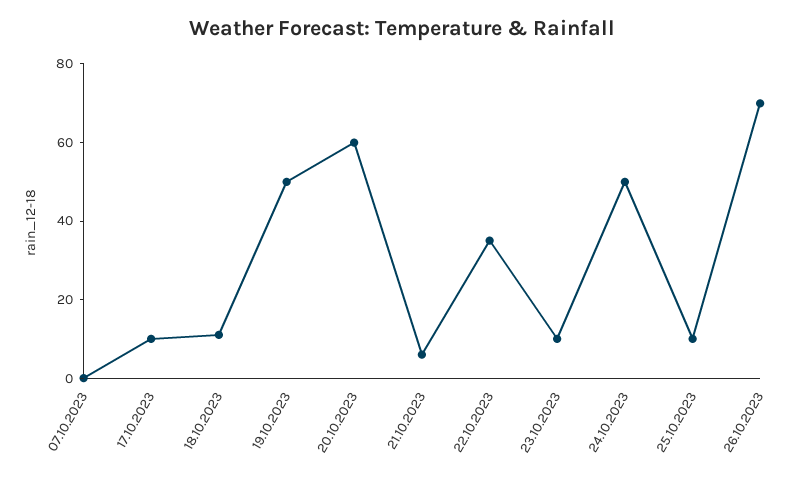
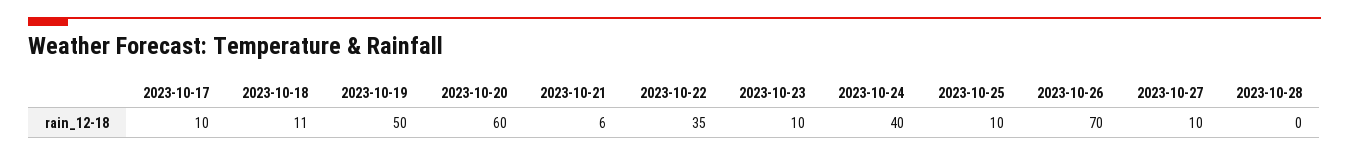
07.10.2023: 0 -> none
24.10.2023: 50 -> 40
2023-10-27: none -> 10
2023-10-28: none -> 0

